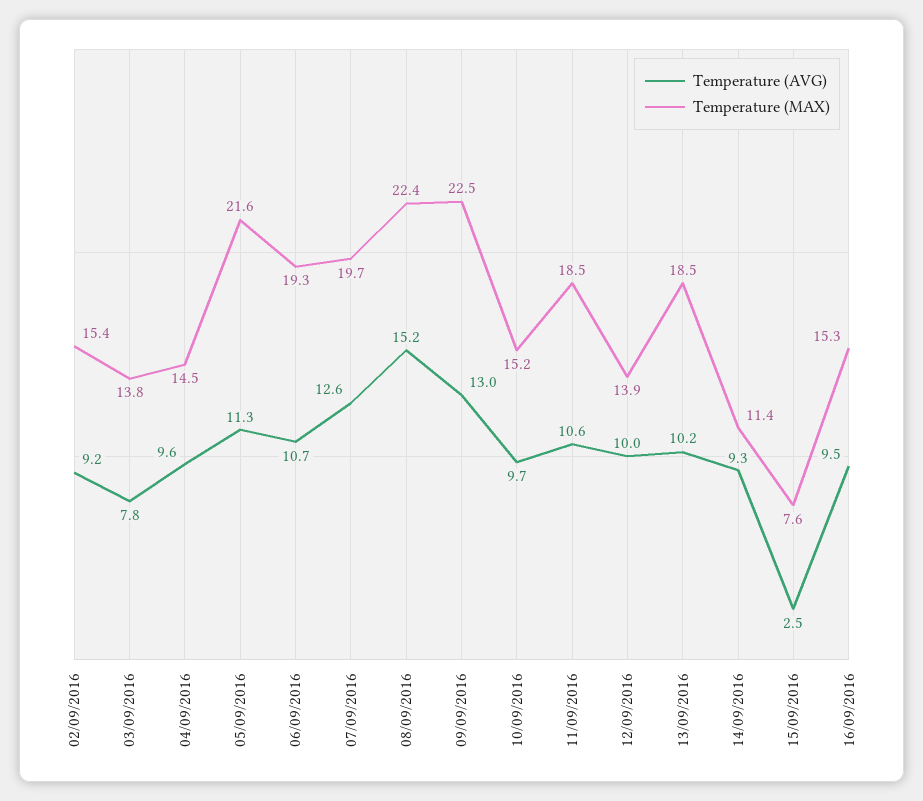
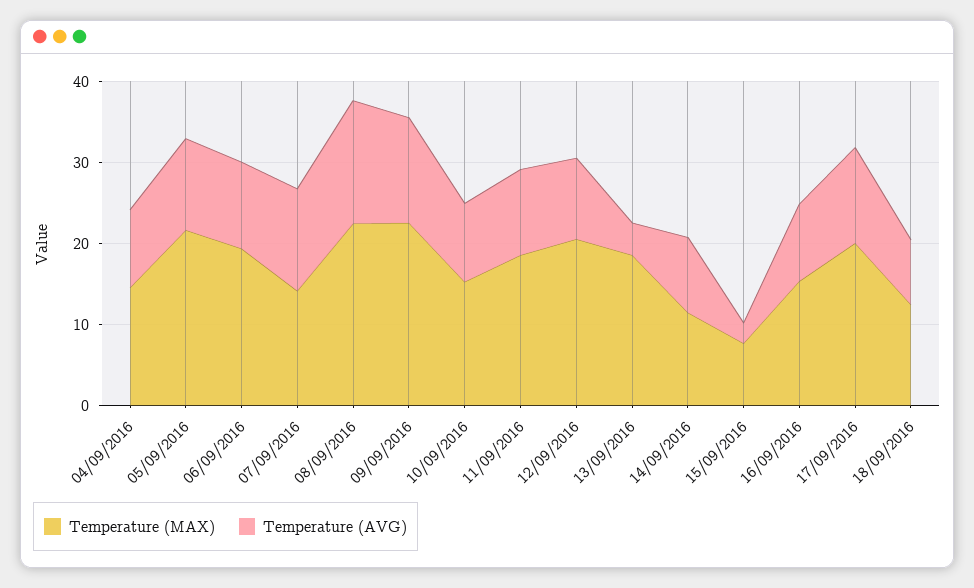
Temperature (AVG), 02/09/2016: 9.2 -> none
Temperature (MAX), 02/09/2016: 15.4 -> none
Temperature (AVG), 03/09/2016: 7.8 -> none
Temperature (MAX), 03/09/2016: 13.8 -> none
Temperature (MAX), 07/09/2016: 19.7 -> 14
Temperature (MAX), 12/09/2016: 13.9 -> 20
Temperature (AVG), 13/09/2016: 10.2 -> 4
Temperature (MAX), 17/09/2016: none -> 20
Temperature (AVG), 17/09/2016: none -> 12
Temperature (MAX), 18/09/2016: none -> 12
Temperature (AVG), 18/09/2016: none -> 8

